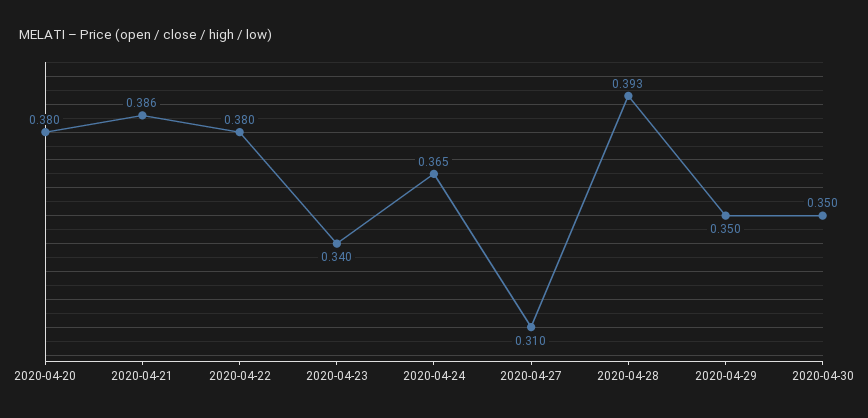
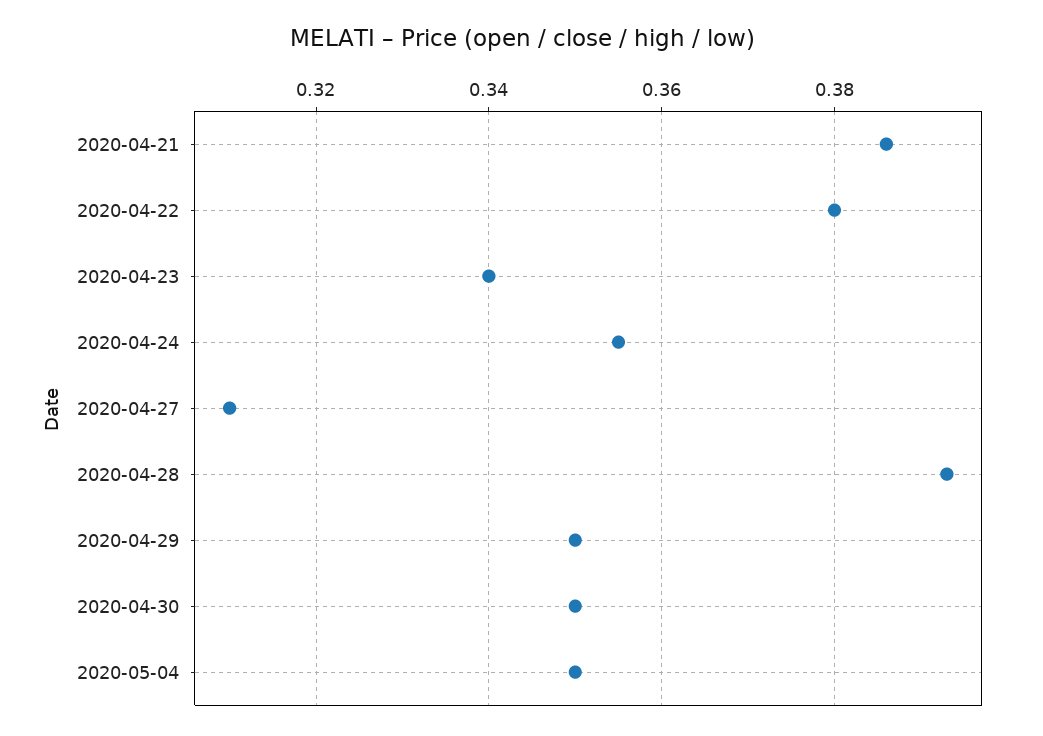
2020-04-20: 0.38 -> none
2020-04-24: 0.365 -> 0.355
2020-05-04: none -> 0.35

